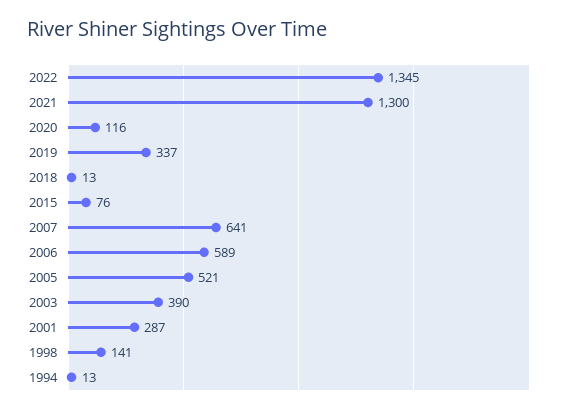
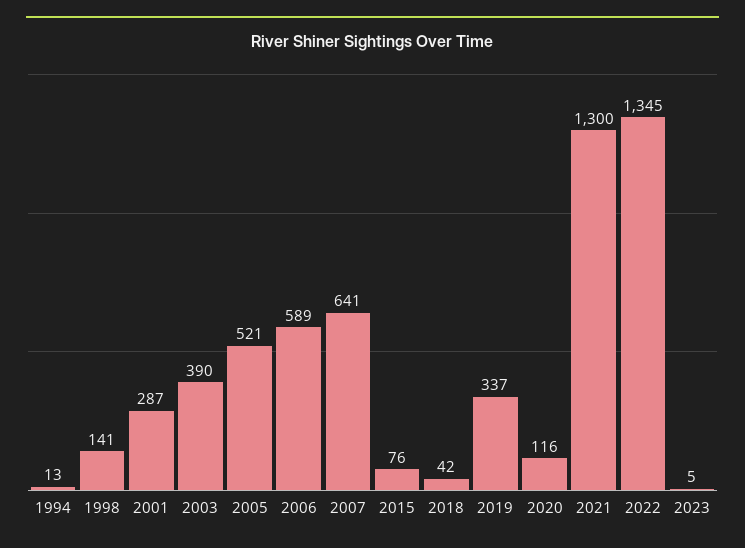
2018: 13 -> 42
2023: none -> 5

